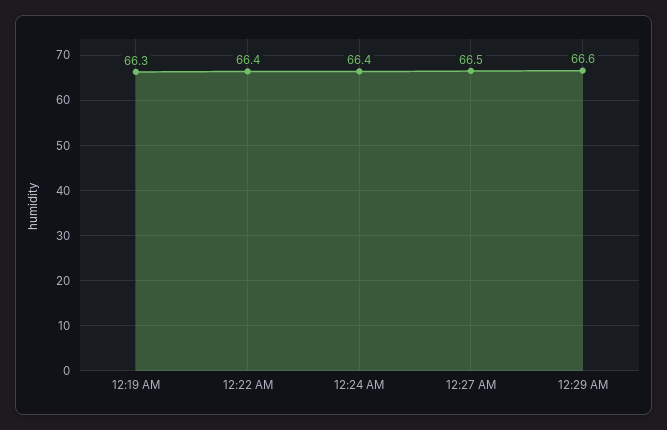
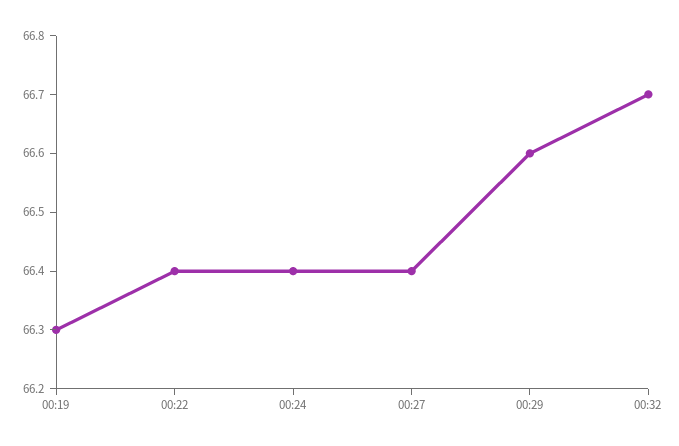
12:27 AM: 66.5 -> 66.4
00:32: none -> 66.7

